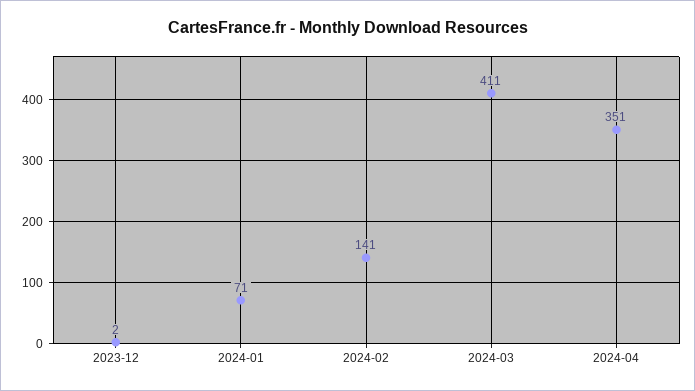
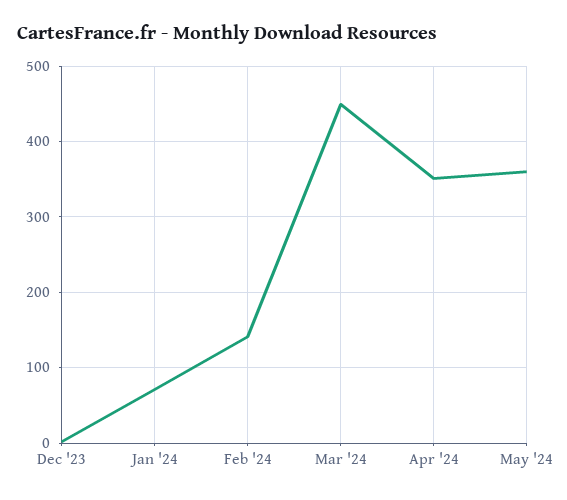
2024-03: 411 -> 450
May '24: none -> 360

